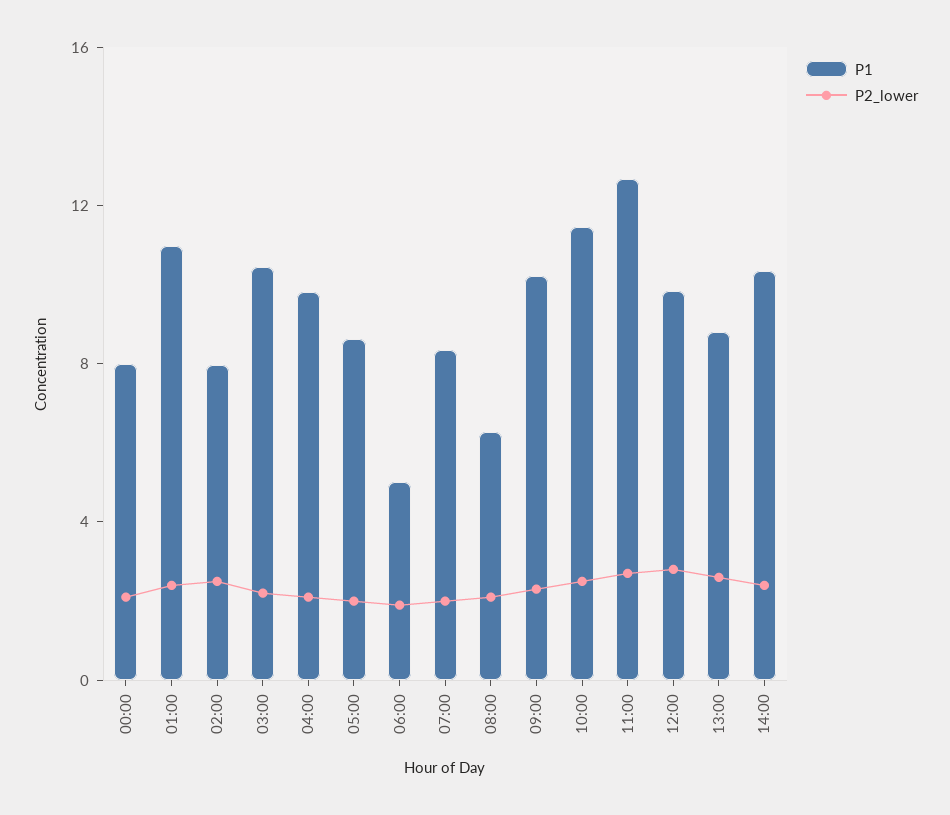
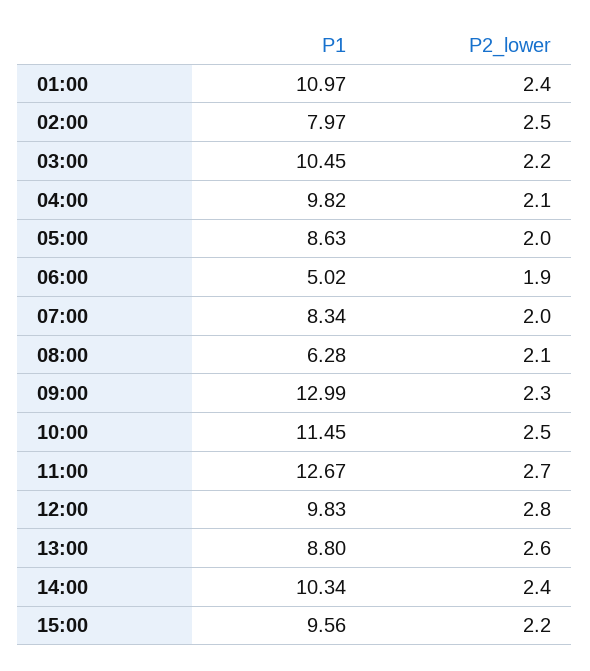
P1, 00:00: 8 -> none
P2_lower, 00:00: 2 -> none
P1, 09:00: 10 -> 12.99
P1, 15:00: none -> 9.56
P2_lower, 15:00: none -> 2.2

